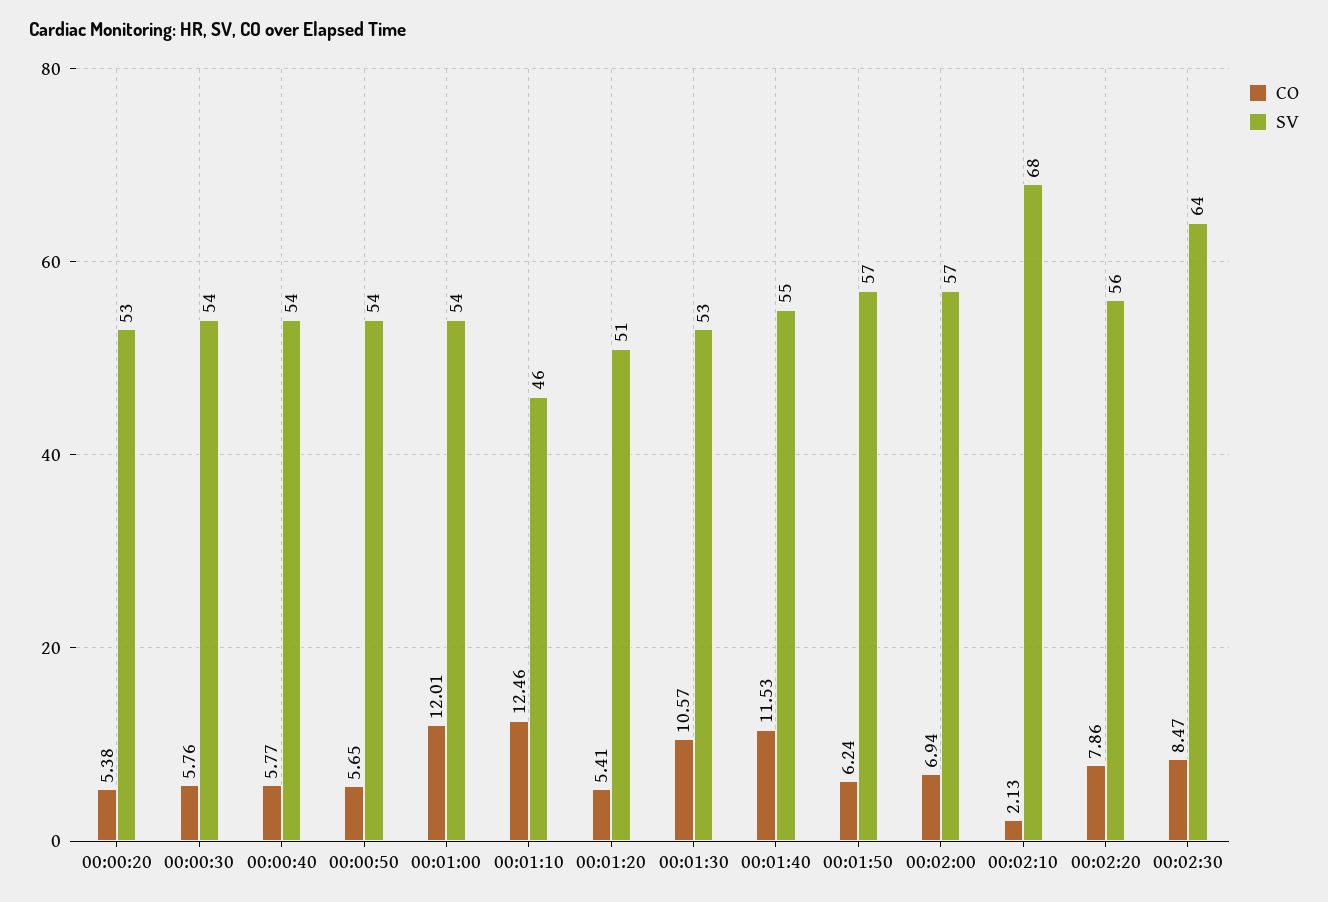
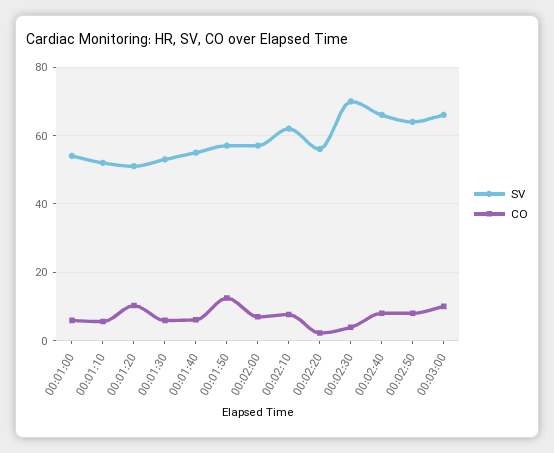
CO, 00:00:20: 5.38 -> none
SV, 00:00:20: 53 -> none
CO, 00:00:30: 5.76 -> none
SV, 00:00:30: 54 -> none
CO, 00:00:40: 5.77 -> none
SV, 00:00:40: 54 -> none
CO, 00:00:50: 5.65 -> none
SV, 00:00:50: 54 -> none
CO, 00:01:00: 12.01 -> 6
CO, 00:01:10: 12.46 -> 6
SV, 00:01:10: 46 -> 52
CO, 00:01:20: 5.41 -> 10
CO, 00:01:30: 10.57 -> 6
CO, 00:01:40: 11.53 -> 6
CO, 00:01:50: 6.24 -> 12
CO, 00:02:10: 2.13 -> 8
SV, 00:02:10: 68 -> 62
CO, 00:02:20: 7.86 -> 2
CO, 00:02:30: 8.47 -> 4
SV, 00:02:30: 64 -> 70
SV, 00:02:40: none -> 66
CO, 00:02:40: none -> 8
SV, 00:02:50: none -> 64
CO, 00:02:50: none -> 8
SV, 00:03:00: none -> 66
CO, 00:03:00: none -> 10

